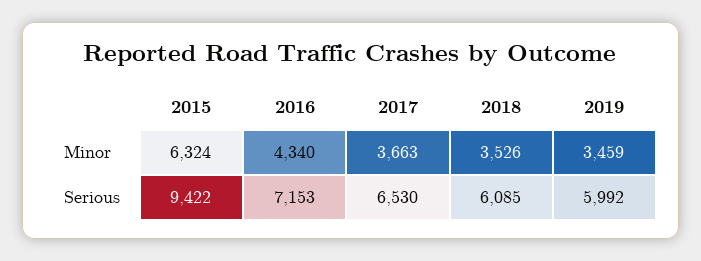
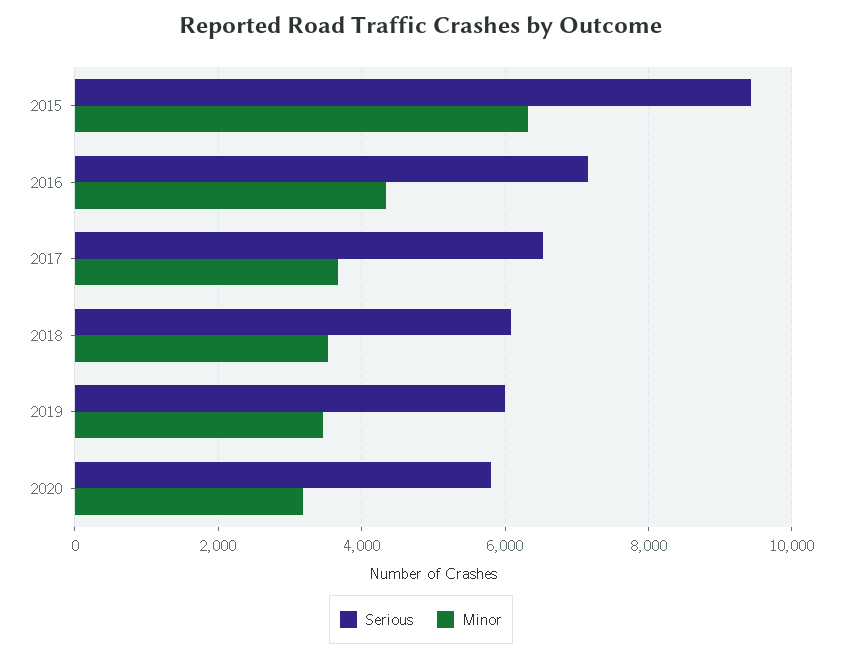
Serious, 2020: none -> 5800
Minor, 2020: none -> 3200

